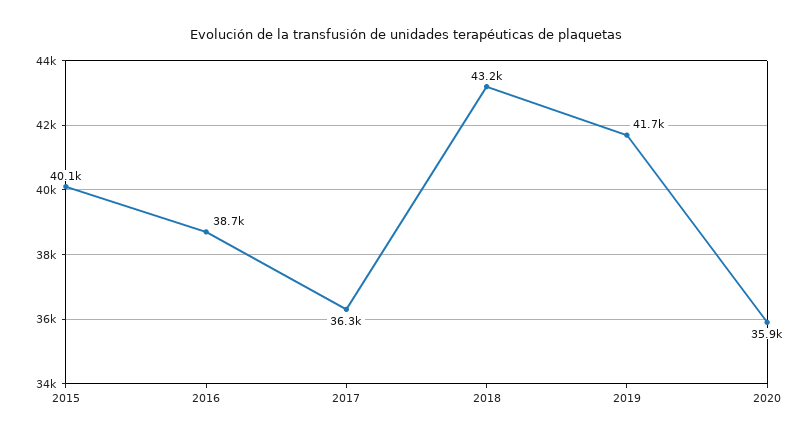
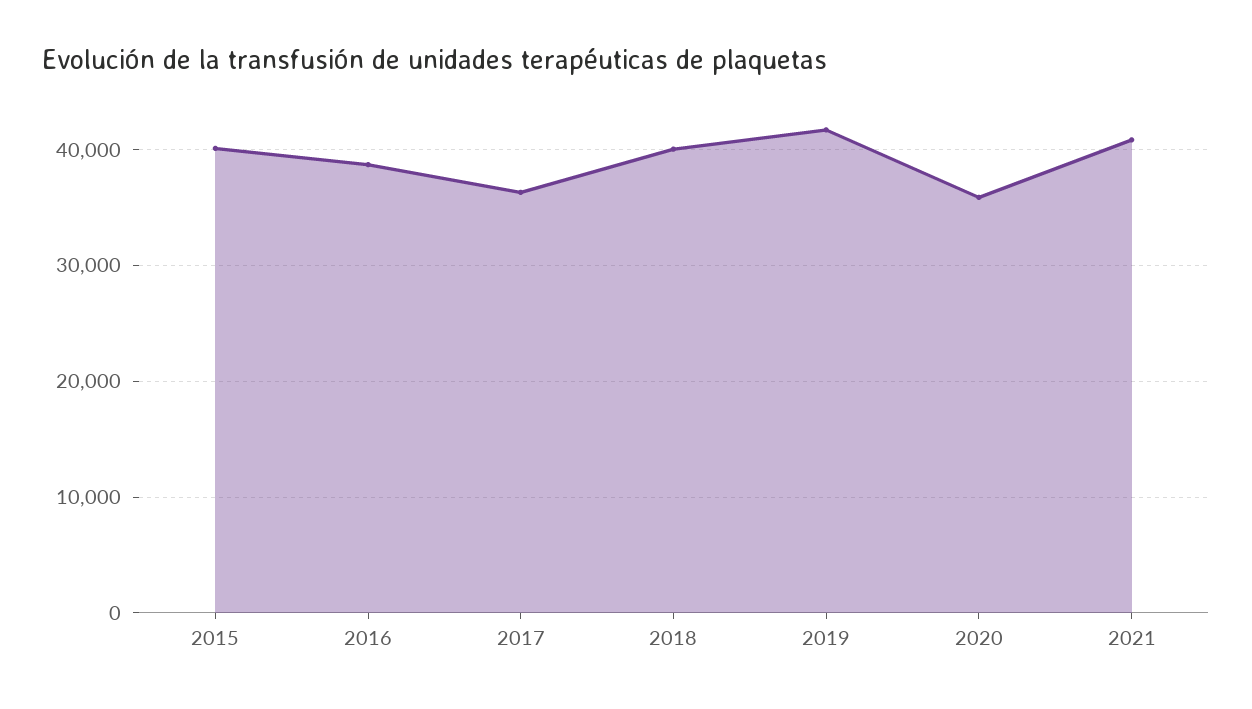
2018: 43200 -> 40000
2021: none -> 41000

